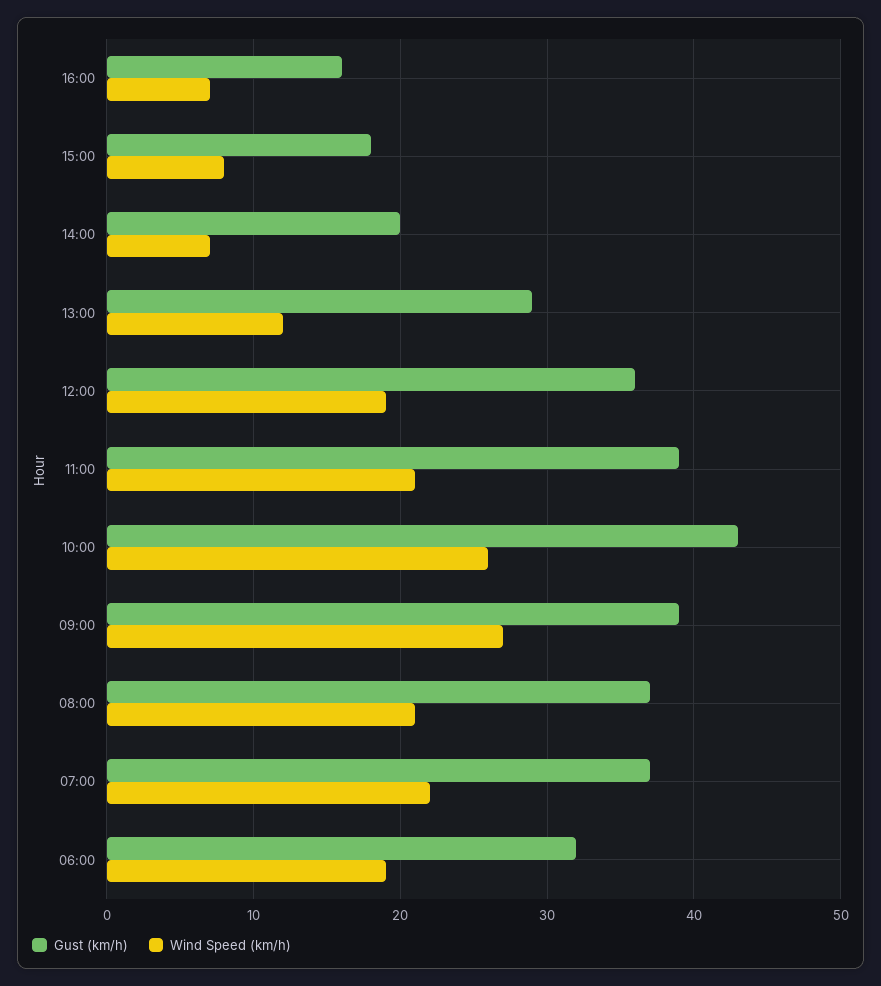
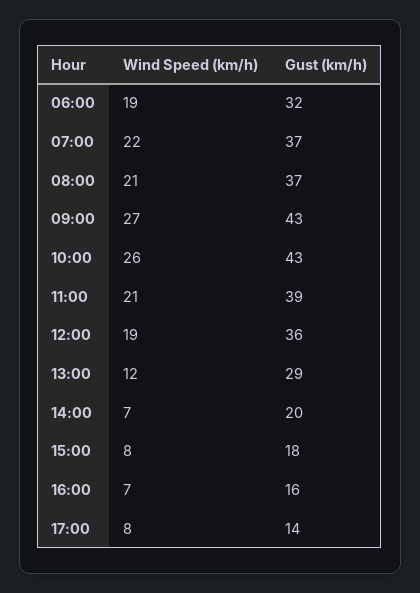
Gust (km/h), 09:00: 39 -> 43
Wind Speed (km/h), 17:00: none -> 8
Gust (km/h), 17:00: none -> 14

